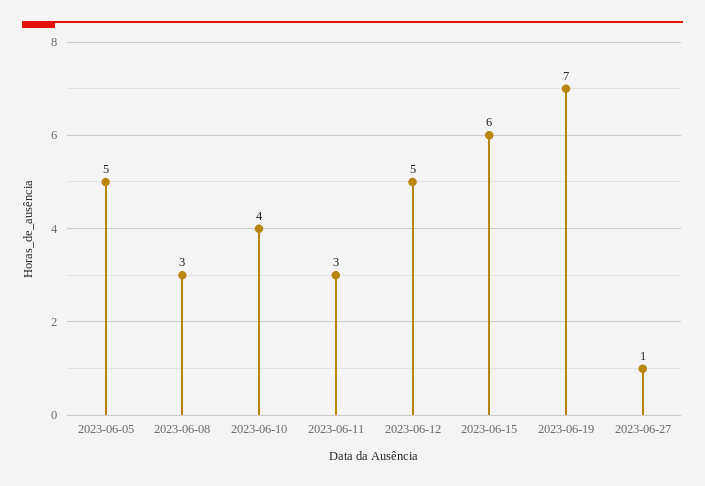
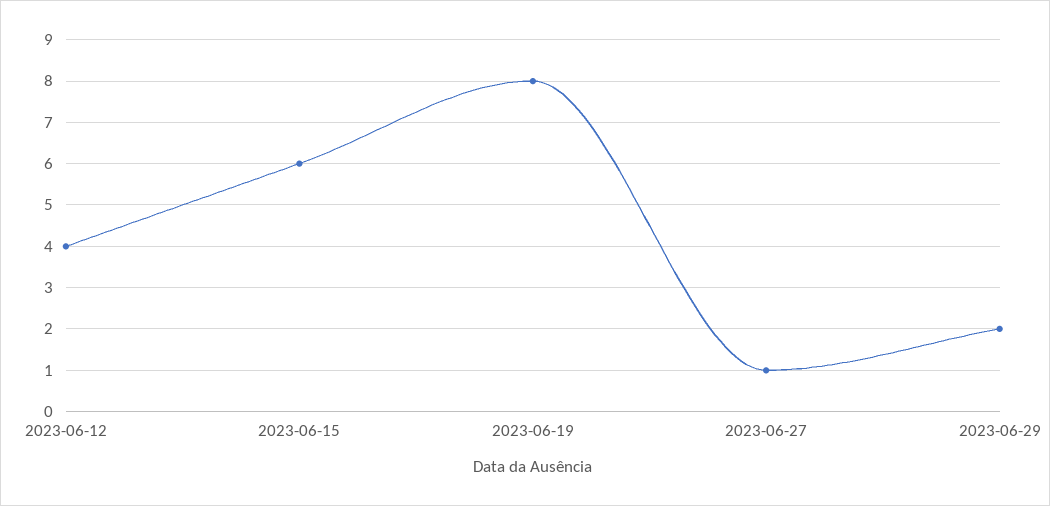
2023-06-05: 5 -> none
2023-06-08: 3 -> none
2023-06-10: 4 -> none
2023-06-11: 3 -> none
2023-06-12: 5 -> 4
2023-06-19: 7 -> 8
2023-06-29: none -> 2

